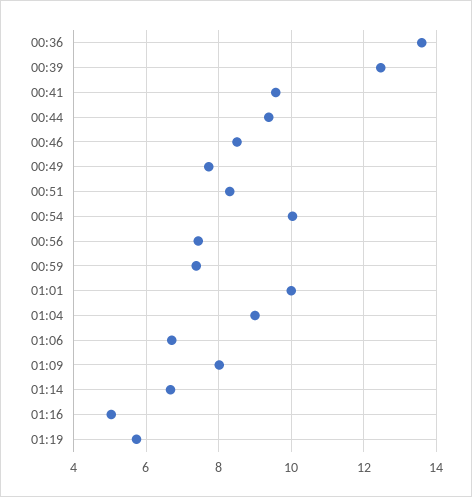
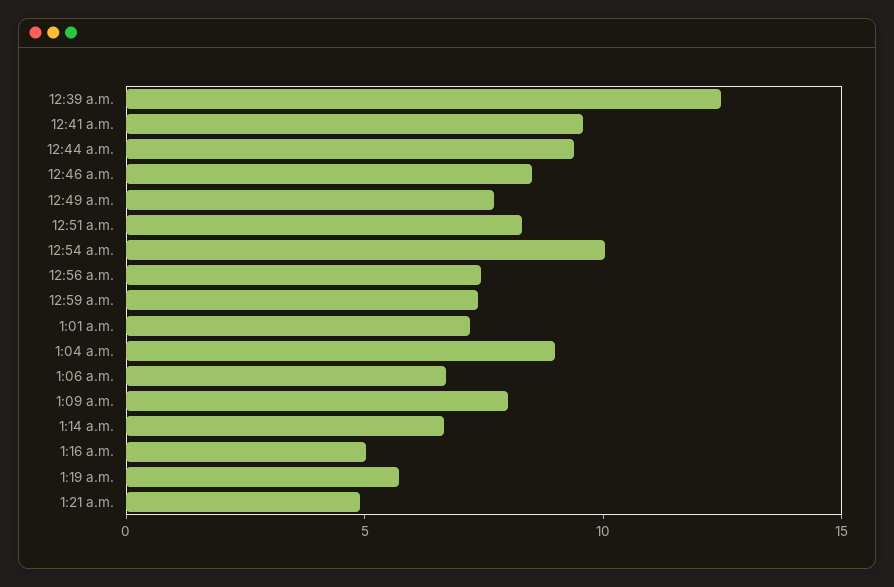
00:36: 13.6 -> none
01:01: 10 -> 7
1:21 a.m.: none -> 5

